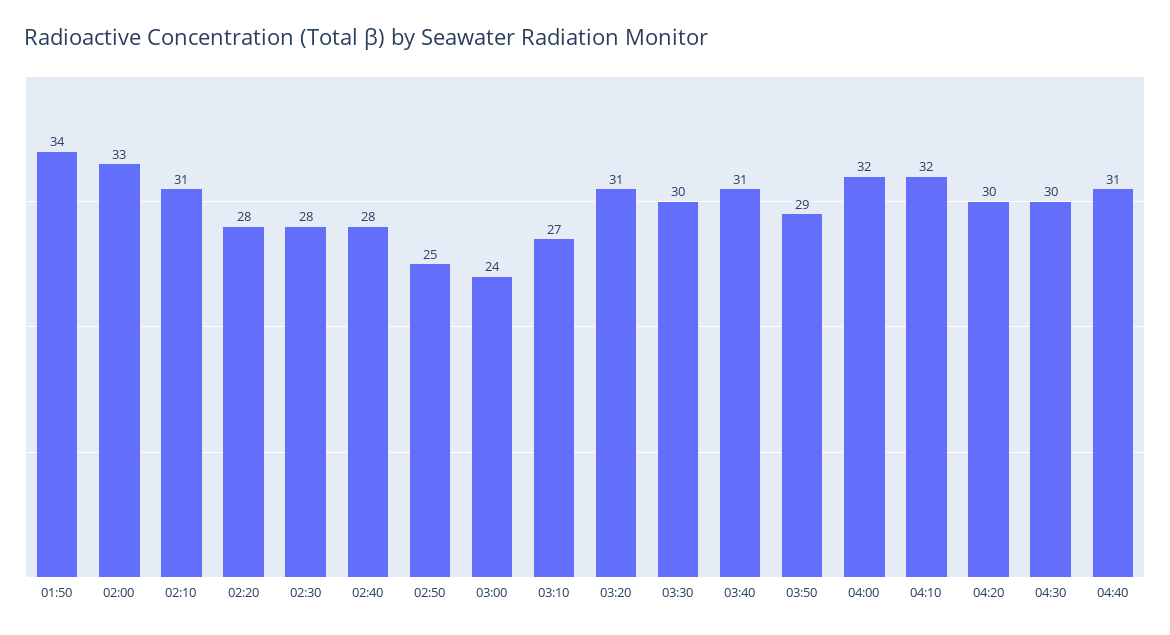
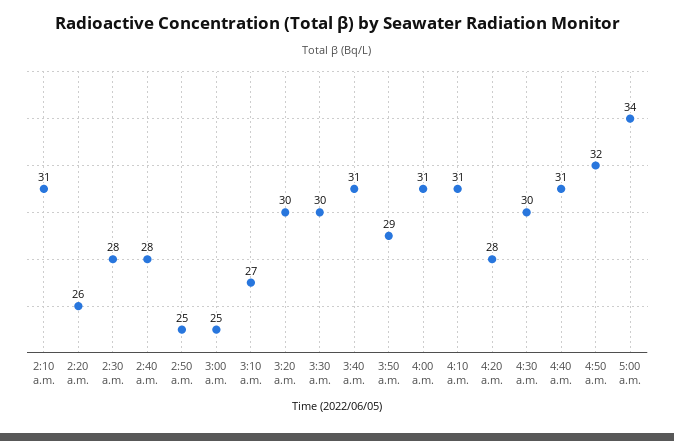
01:50: 34 -> none
02:00: 33 -> none
02:20: 28 -> 26
03:00: 24 -> 25
03:20: 31 -> 30
04:00: 32 -> 31
04:10: 32 -> 31
04:20: 30 -> 28
4:50 a.m.: none -> 32
5:00 a.m.: none -> 34

